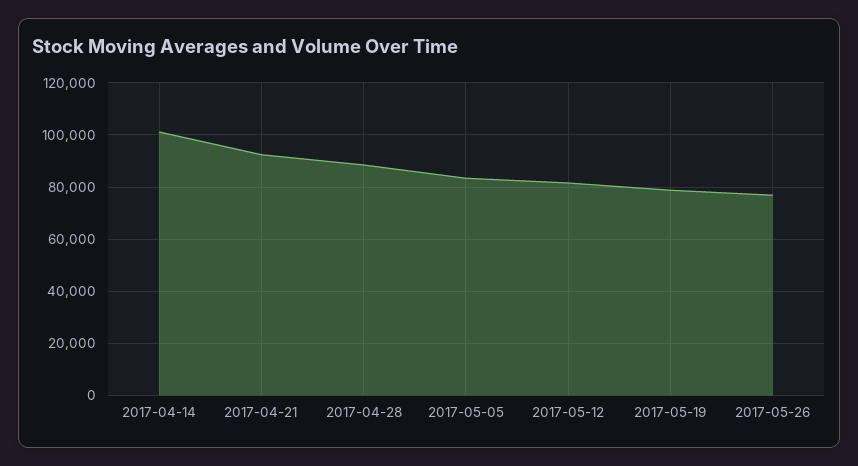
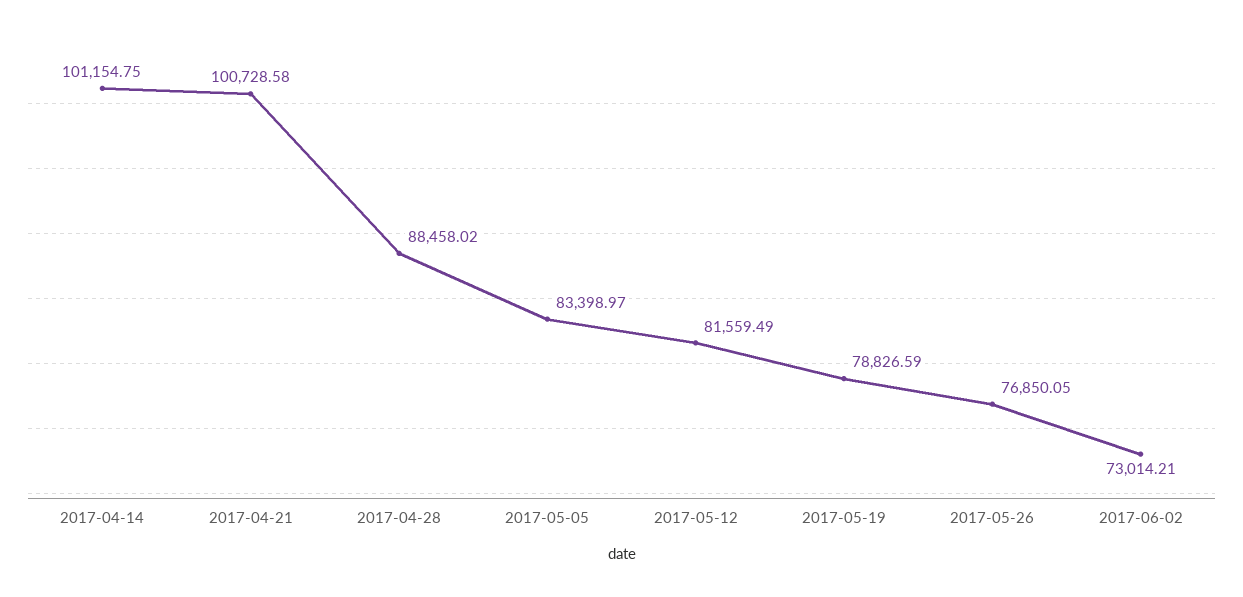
2017-04-21: 92500 -> 100728.58
2017-06-02: none -> 73014.21

